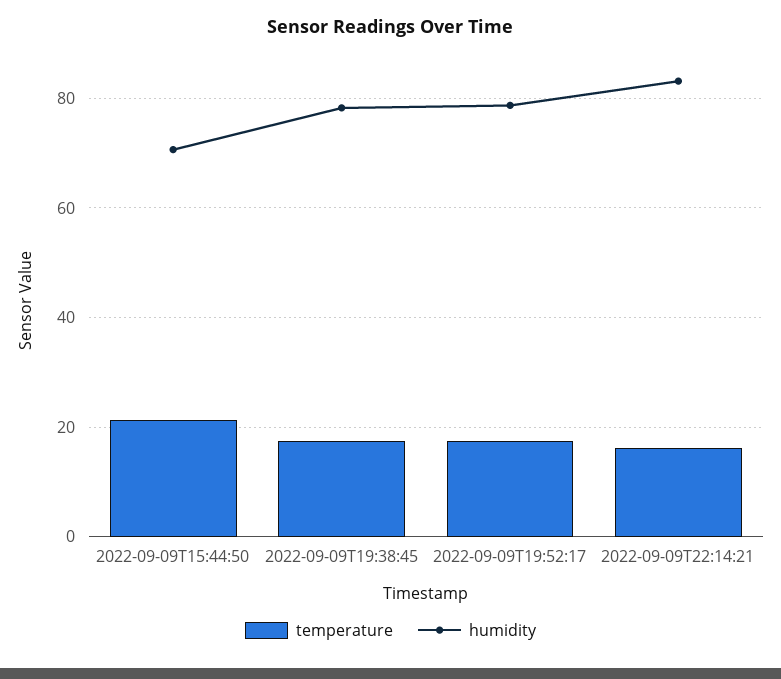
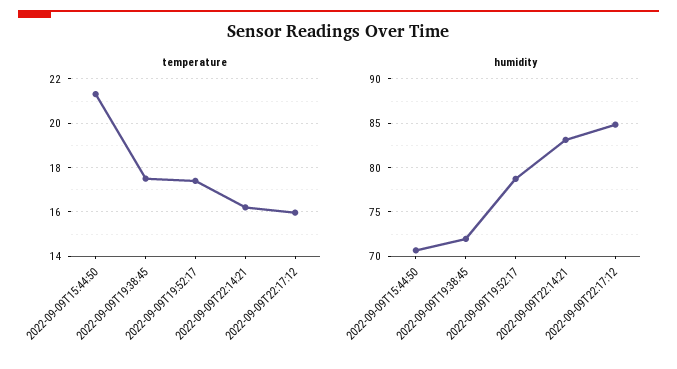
humidity, 2022-09-09T19:38:45: 78 -> 72
temperature, 2022-09-09T22:17:12: none -> 16
humidity, 2022-09-09T22:17:12: none -> 85

